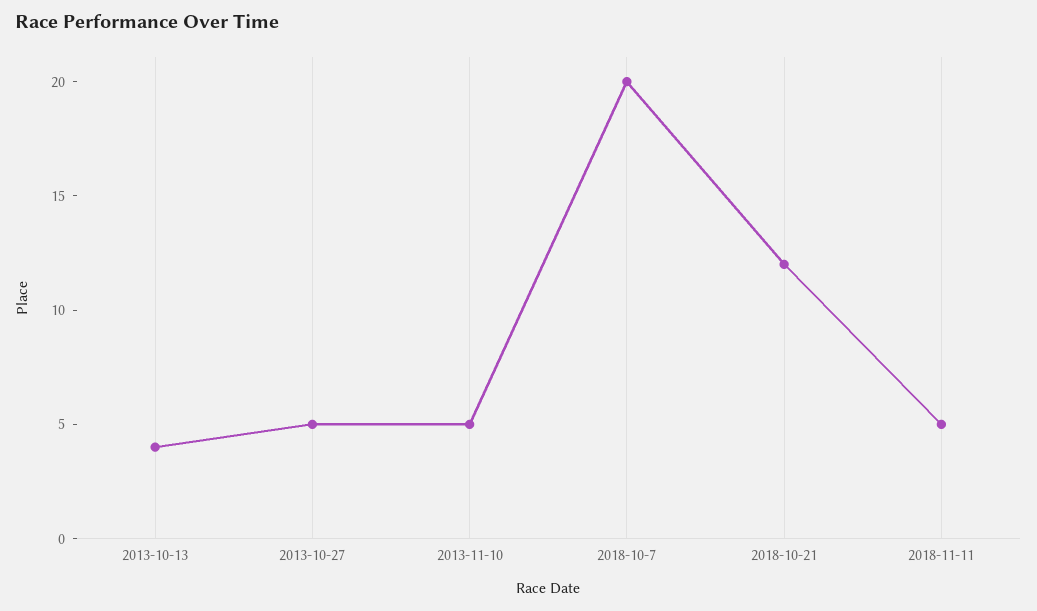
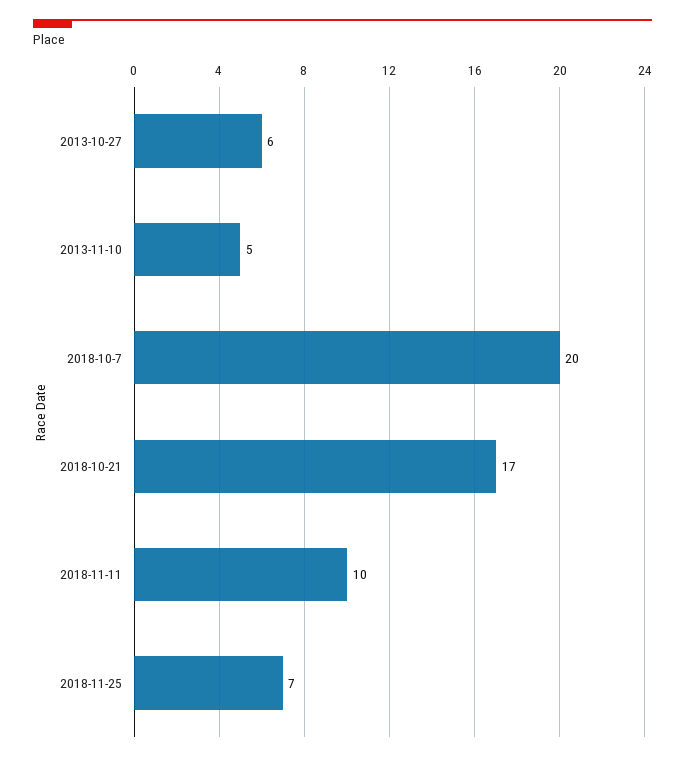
2013-10-13: 4 -> none
2013-10-27: 5 -> 6
2018-10-21: 12 -> 17
2018-11-11: 5 -> 10
2018-11-25: none -> 7

